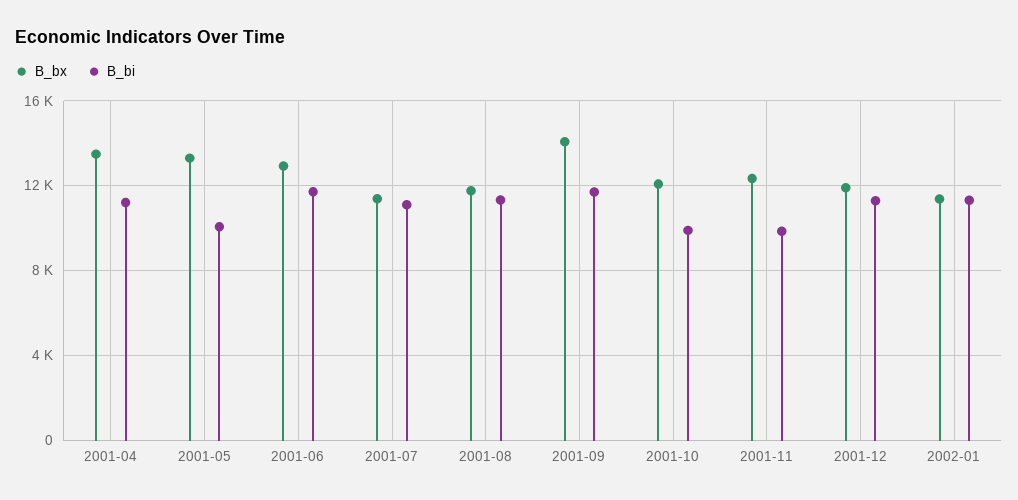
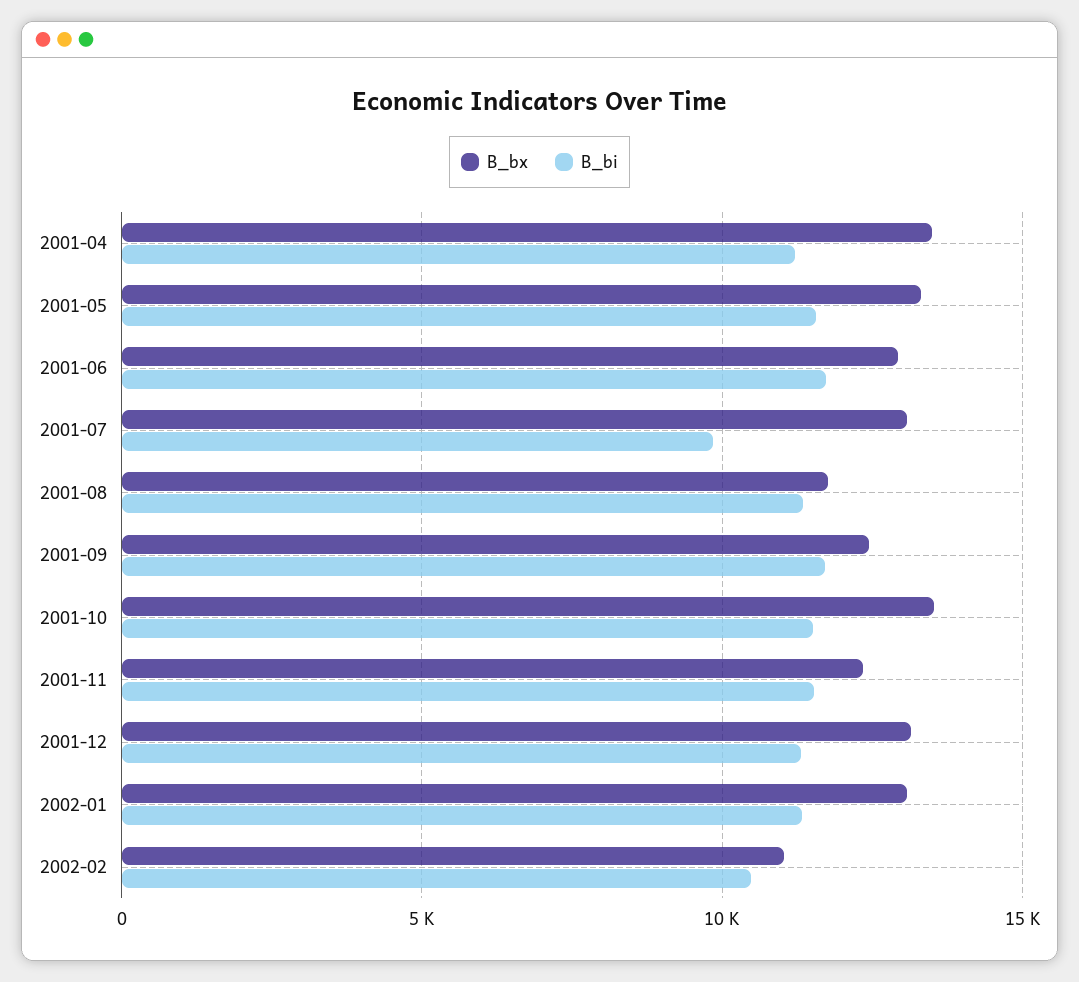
B_bi, 2001-05: 10000 -> 11500
B_bx, 2001-07: 11500 -> 13000
B_bi, 2001-07: 11000 -> 10000
B_bx, 2001-09: 14000 -> 12500
B_bx, 2001-10: 12000 -> 13500
B_bi, 2001-10: 10000 -> 11500
B_bi, 2001-11: 10000 -> 11500
B_bx, 2001-12: 12000 -> 13000
B_bx, 2002-01: 11500 -> 13000
B_bx, 2002-02: none -> 11000
B_bi, 2002-02: none -> 10500

